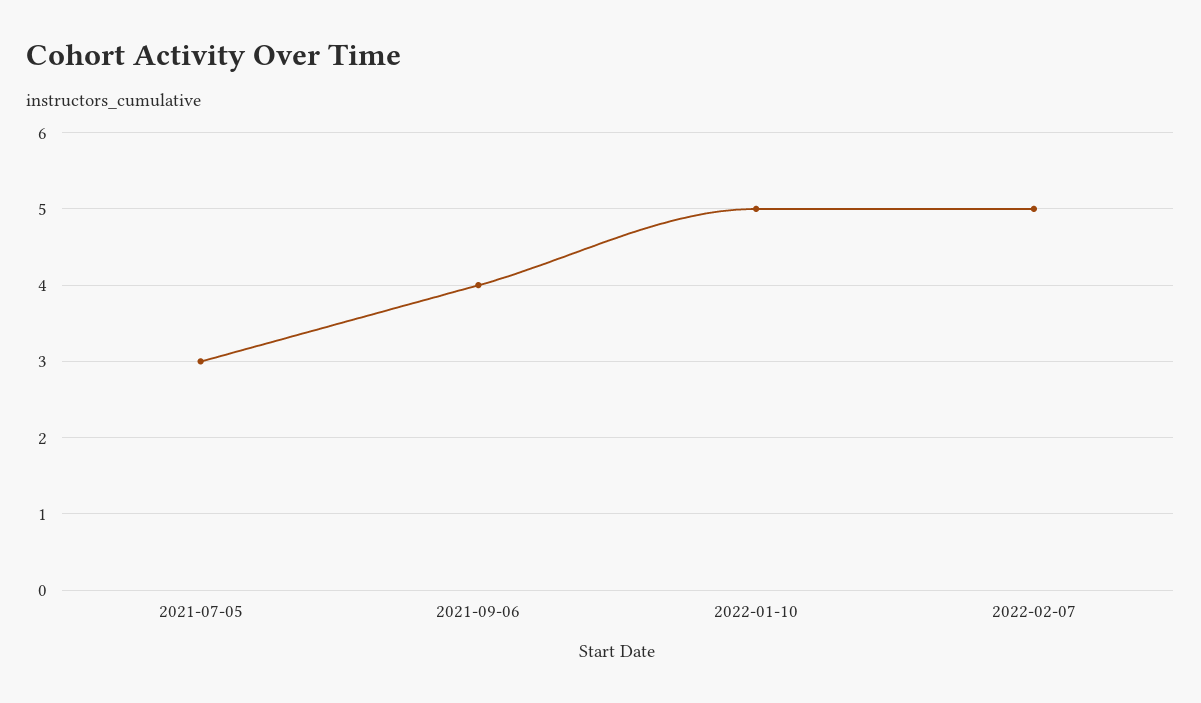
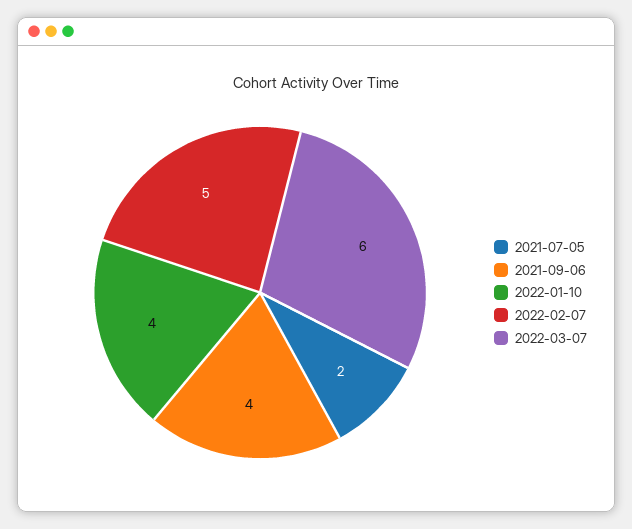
2021-07-05: 3 -> 2
2022-01-10: 5 -> 4
2022-03-07: none -> 6

